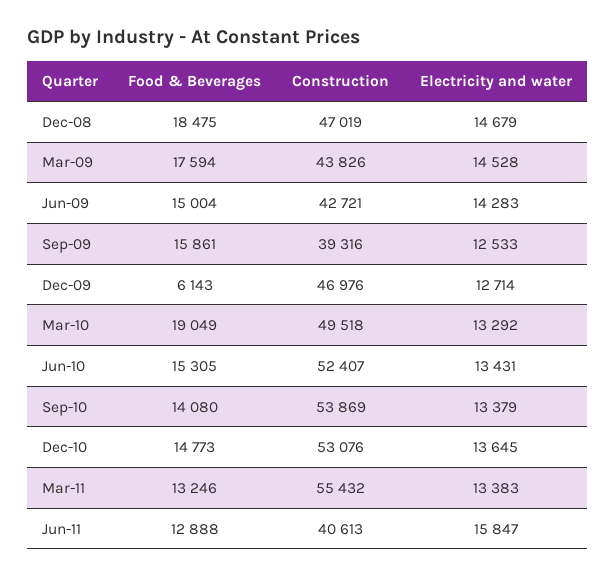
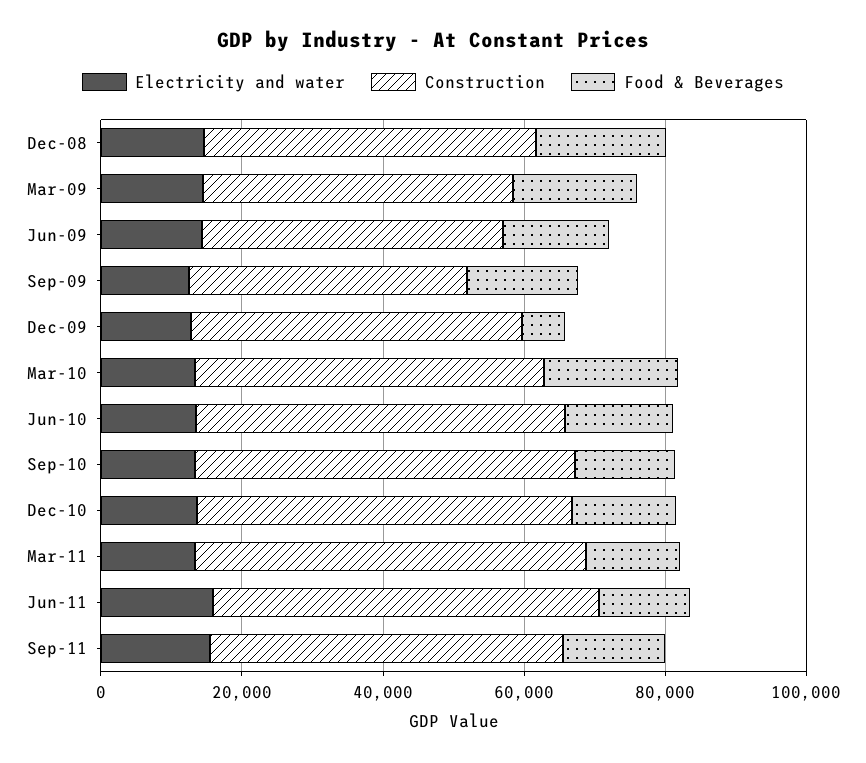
Construction, Jun-11: 40613 -> 55000
Electricity and water, Sep-11: none -> 15000
Construction, Sep-11: none -> 50000
Food & Beverages, Sep-11: none -> 15000

